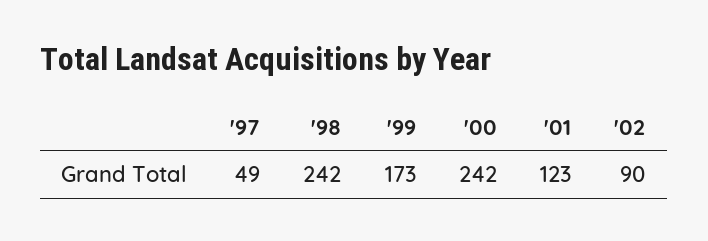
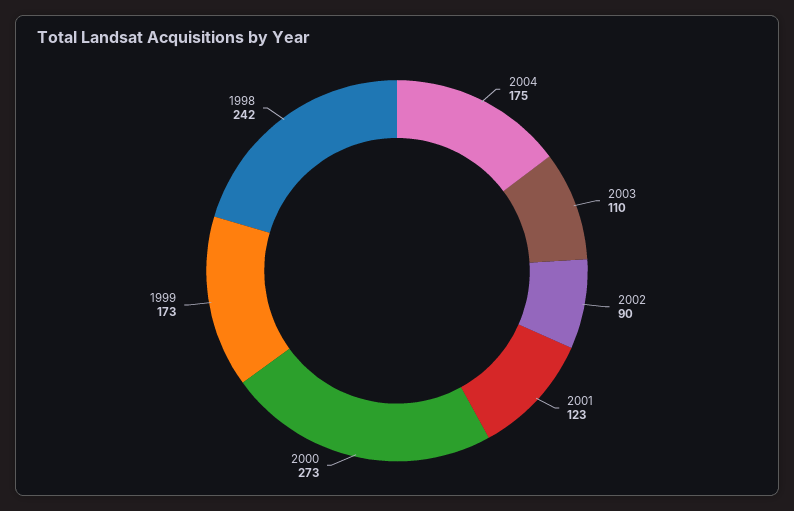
'97: 49 -> none
'00: 242 -> 273
2004: none -> 175
2003: none -> 110

